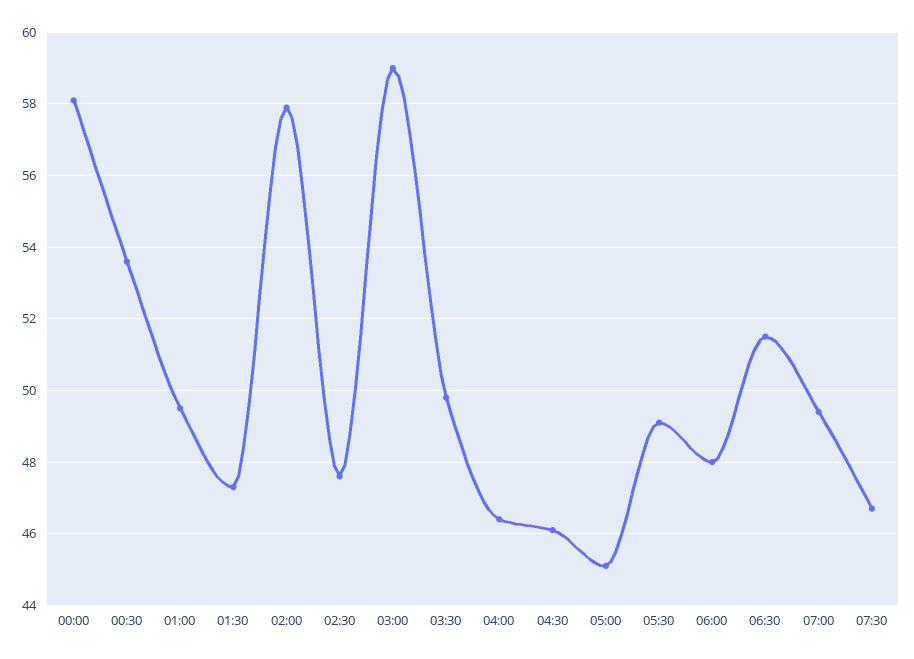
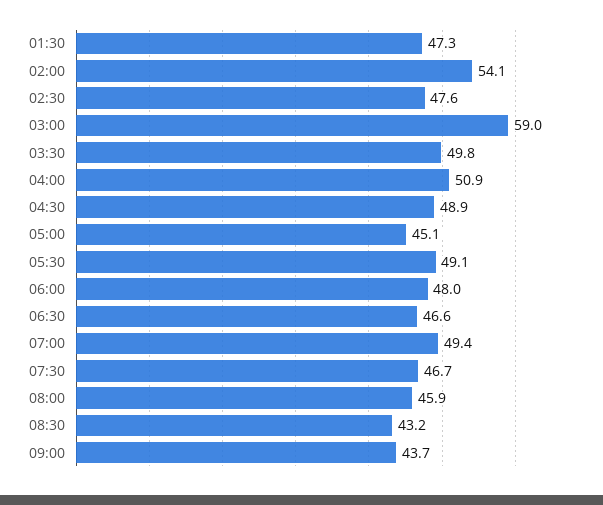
00:00: 58 -> none
00:30: 53.5 -> none
01:00: 49.5 -> none
02:00: 58 -> 54.1
04:00: 46.5 -> 50.9
04:30: 46 -> 48.9
06:30: 51.5 -> 46.6
08:00: none -> 45.9
08:30: none -> 43.2
09:00: none -> 43.7

